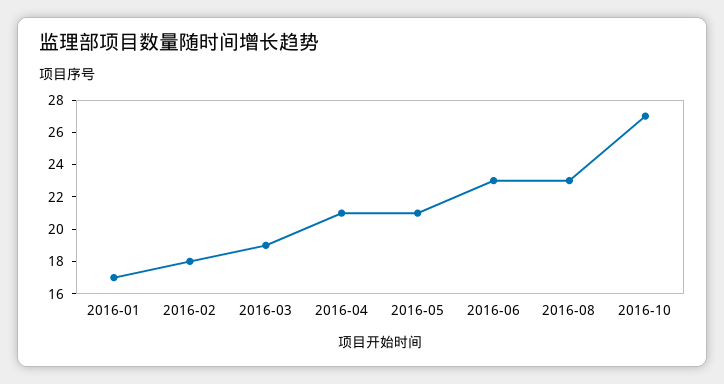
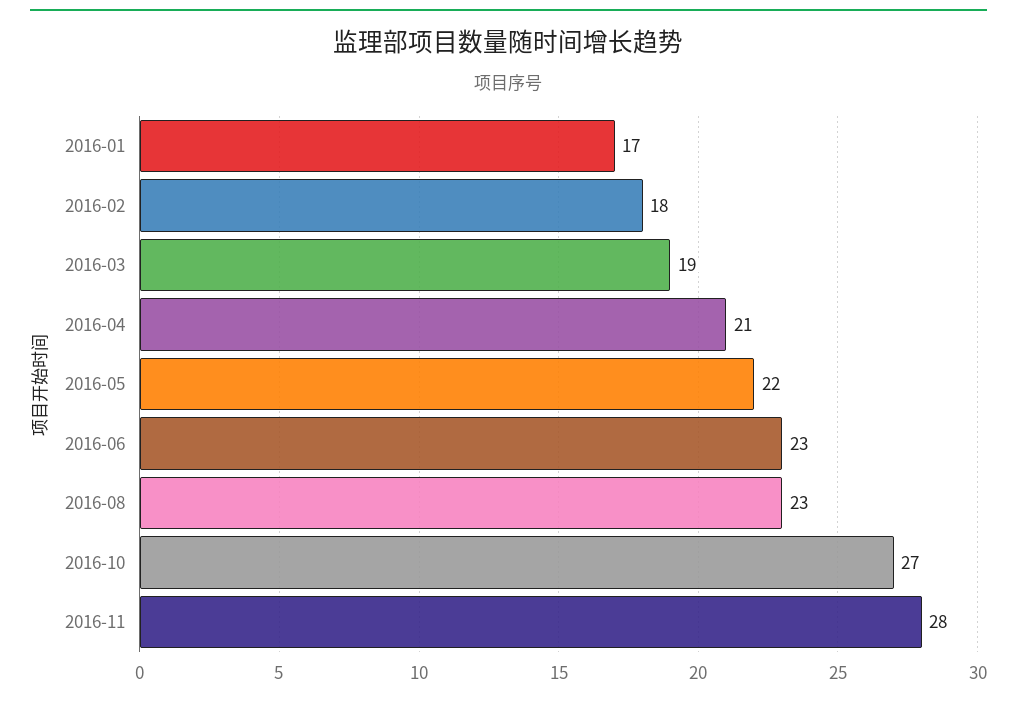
2016-05: 21 -> 22
2016-11: none -> 28

